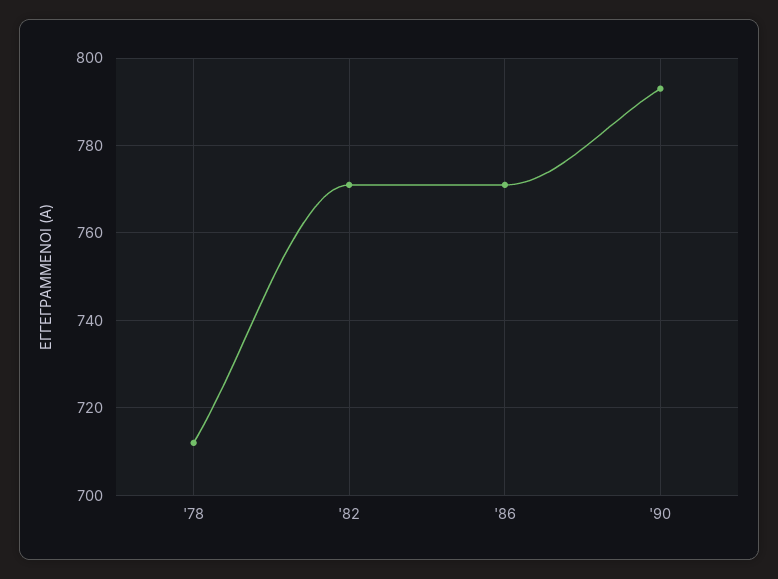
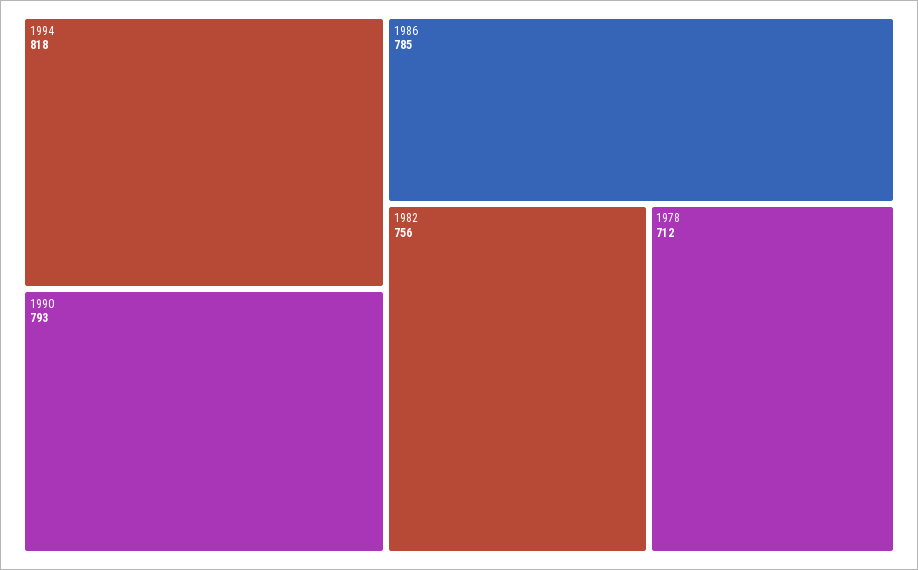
'82: 770 -> 756
'86: 770 -> 785
1994: none -> 818

